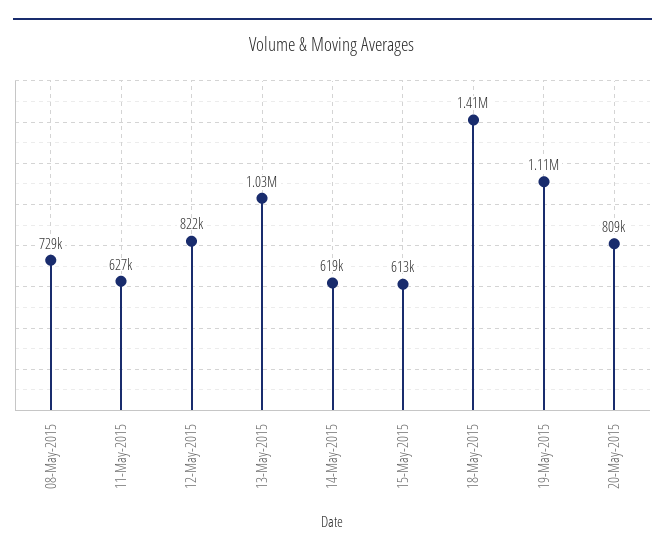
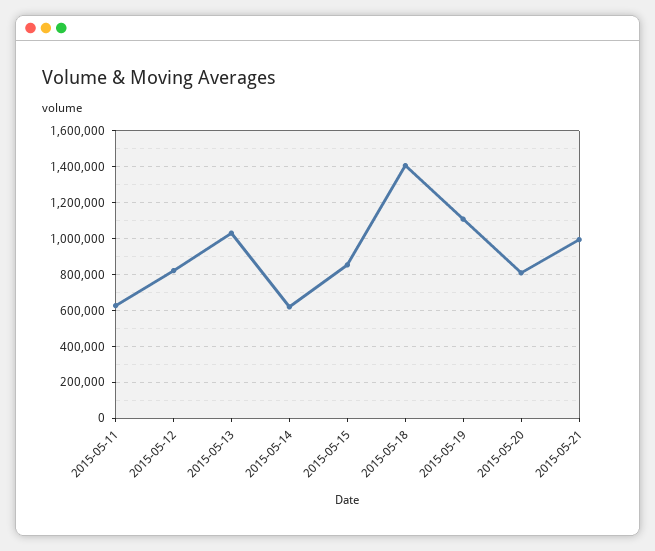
08-May-2015: 729000 -> none
15-May-2015: 613000 -> 850000
2015-05-21: none -> 1000000

